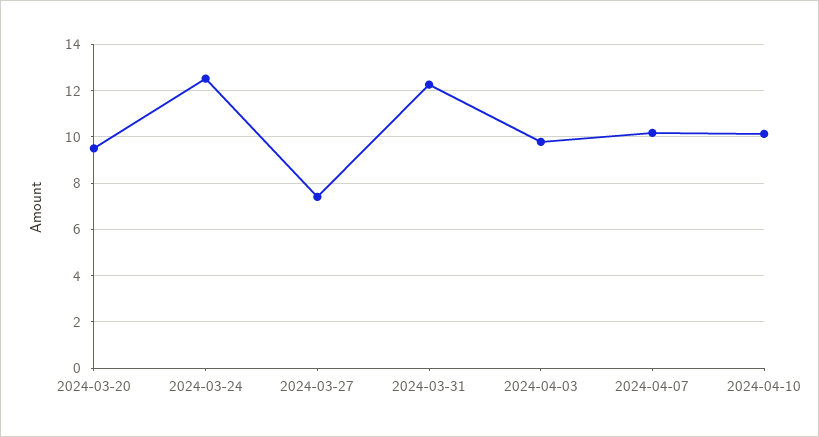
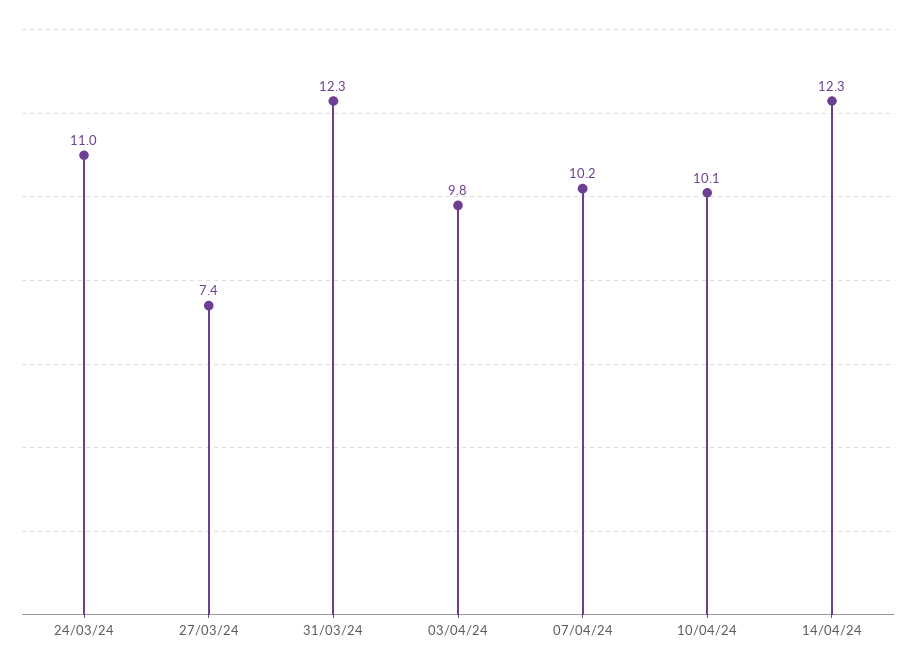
2024-03-20: 9.5 -> none
2024-03-24: 12.5 -> 11
14/04/24: none -> 12.3

